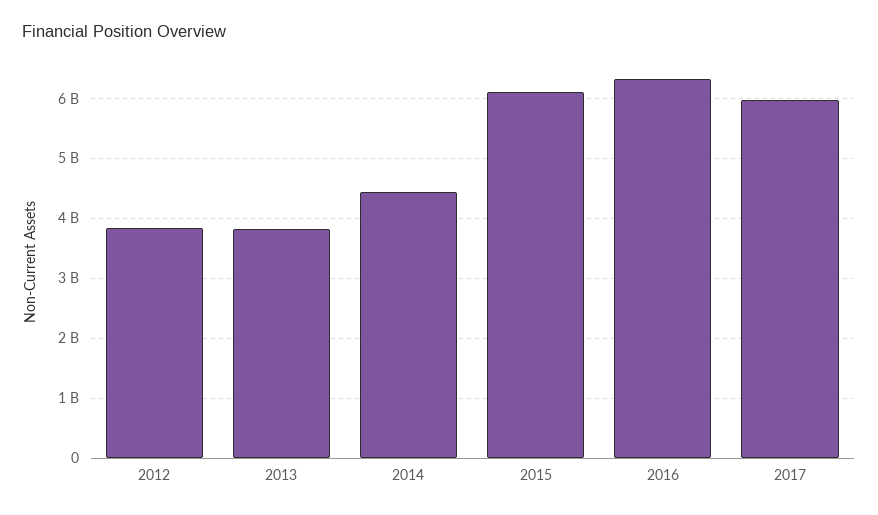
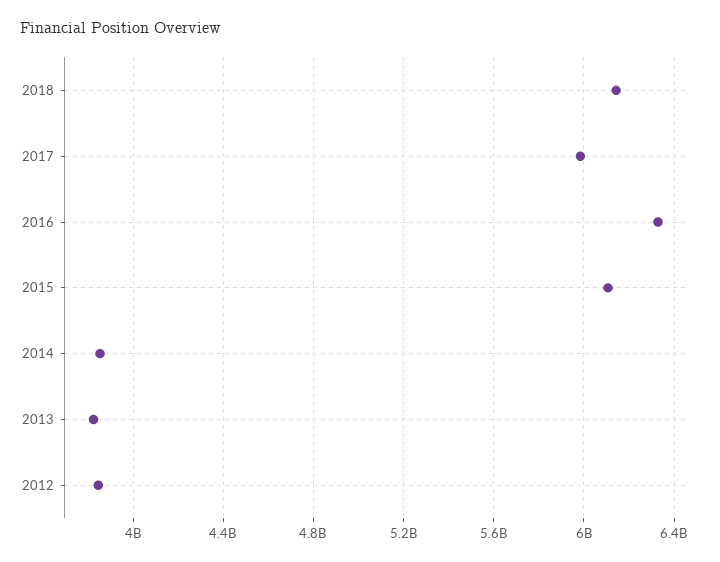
2014: 4400000000 -> 3850000000
2018: none -> 6150000000

